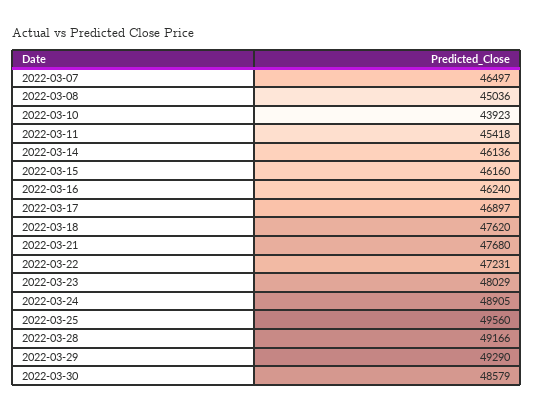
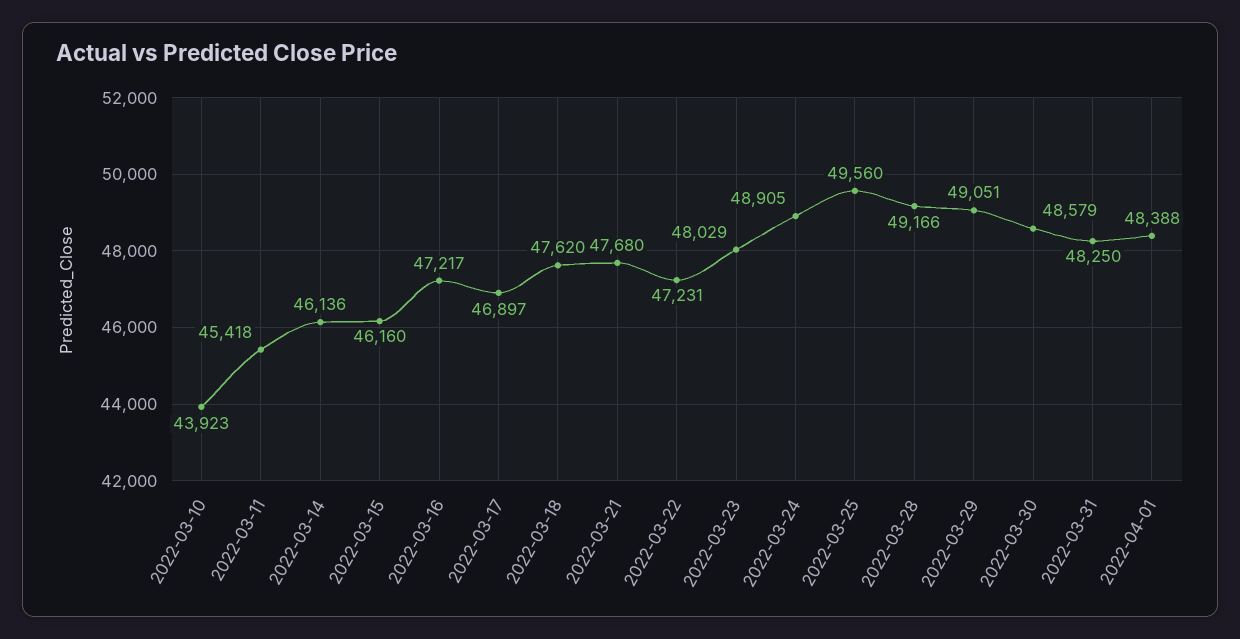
2022-03-07: 46497 -> none
2022-03-08: 45036 -> none
2022-03-16: 46240 -> 47217
2022-03-29: 49290 -> 49051
2022-03-31: none -> 48250
2022-04-01: none -> 48388

